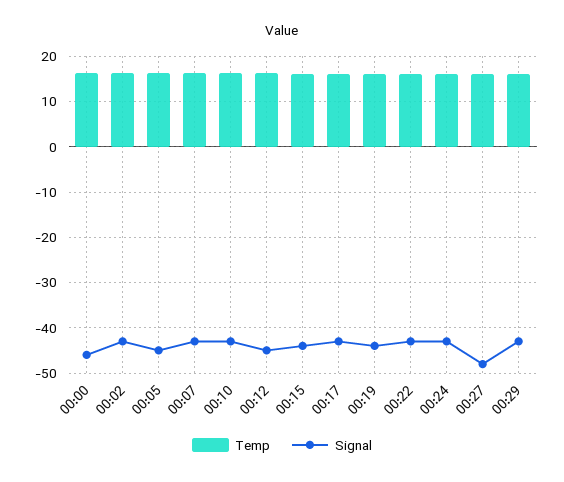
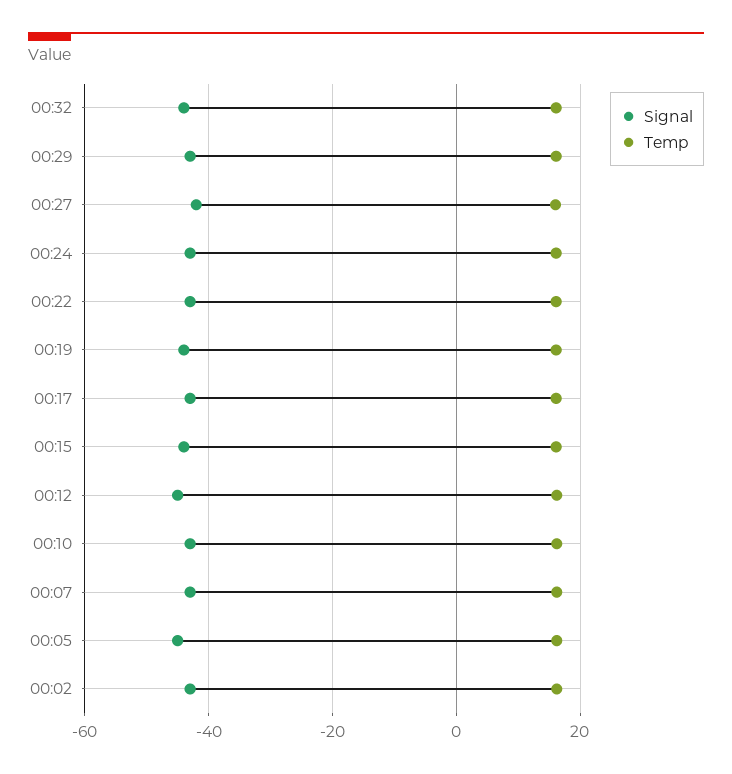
Temp, 00:00: 16 -> none
Signal, 00:00: -46 -> none
Signal, 00:27: -48 -> -42
Signal, 00:32: none -> -44
Temp, 00:32: none -> 16

